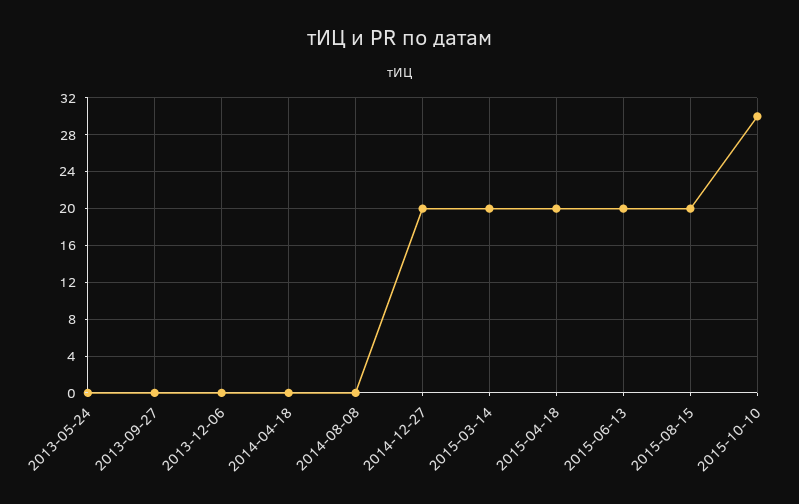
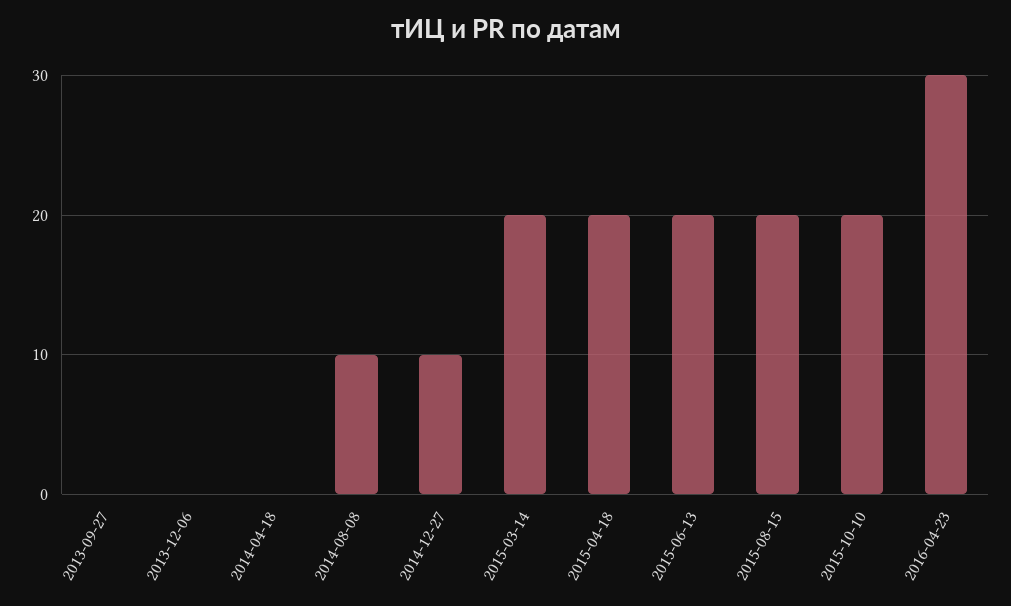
2013-05-24: 0 -> none
2014-08-08: 0 -> 10
2014-12-27: 20 -> 10
2015-10-10: 30 -> 20
2016-04-23: none -> 30

